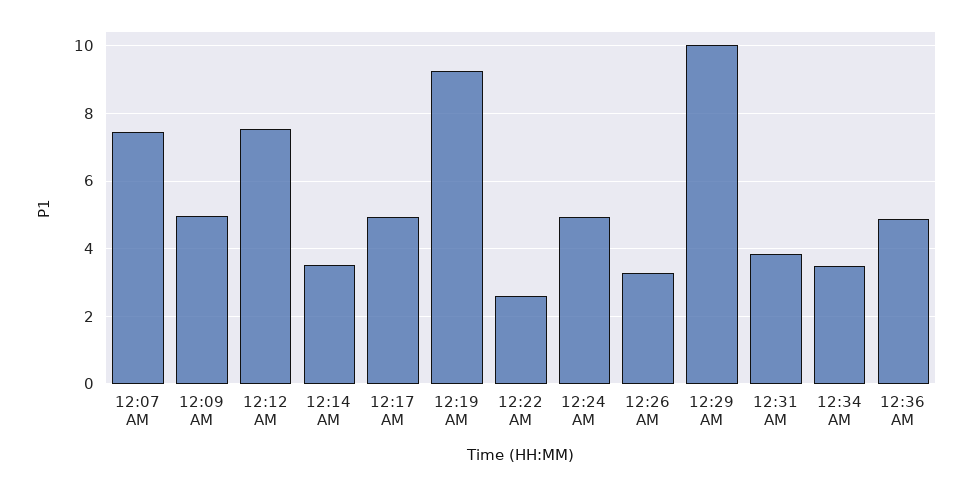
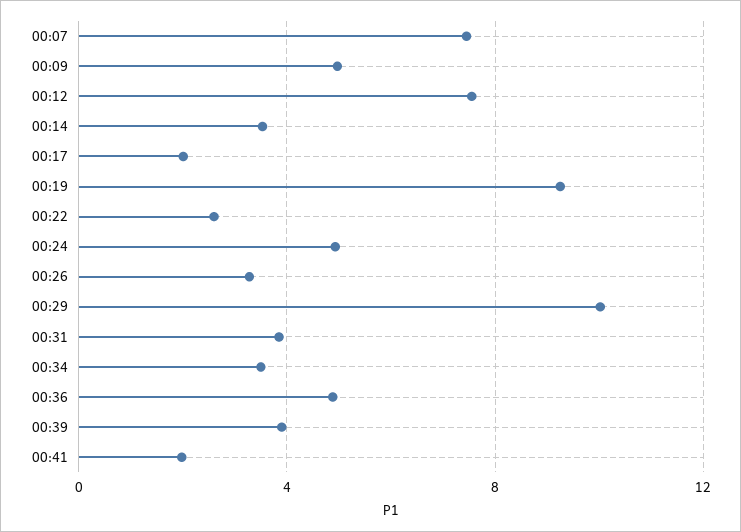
12:17 AM: 5 -> 2
00:39: none -> 4
00:41: none -> 2

